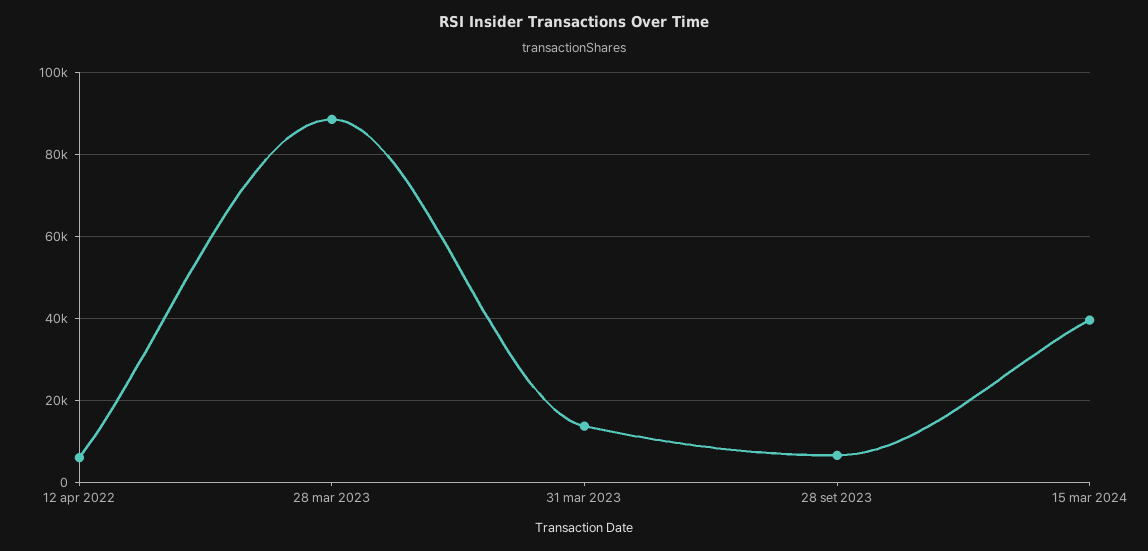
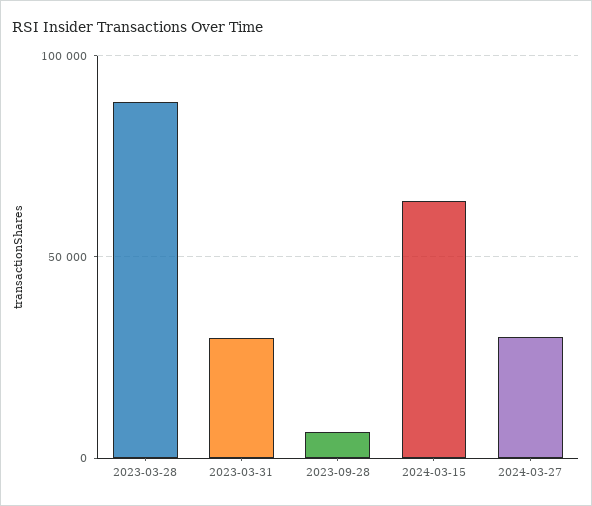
12 apr 2022: 6000 -> none
31 mar 2023: 14000 -> 30000
15 mar 2024: 40000 -> 65000
2024-03-27: none -> 30000

